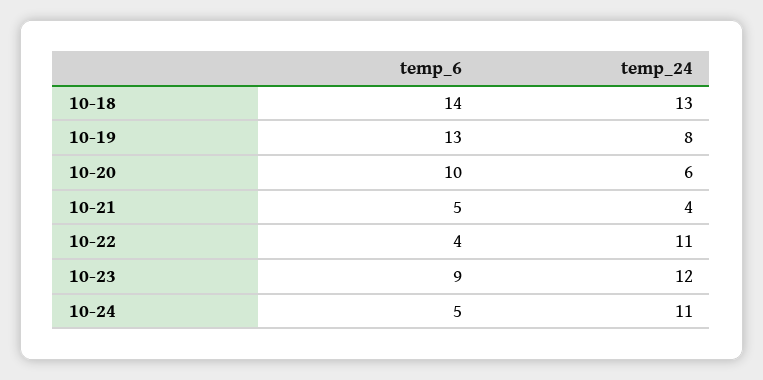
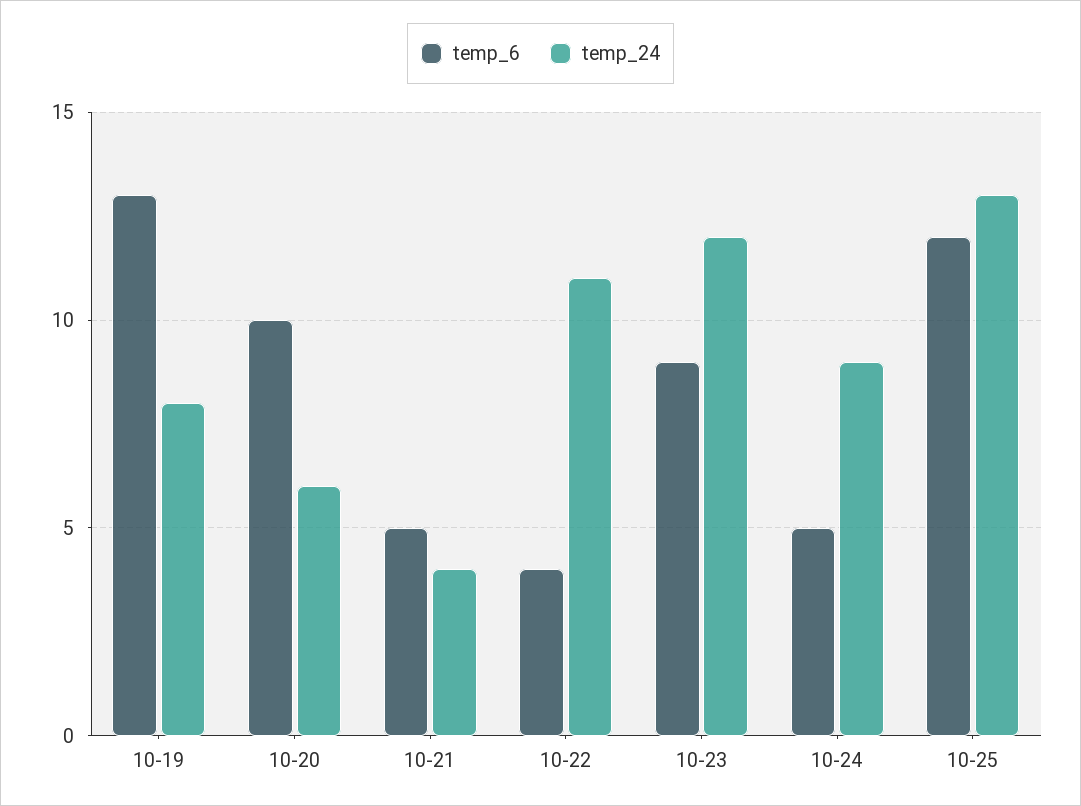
temp_6, 10-18: 14 -> none
temp_24, 10-18: 13 -> none
temp_24, 10-24: 11 -> 9
temp_6, 10-25: none -> 12
temp_24, 10-25: none -> 13

